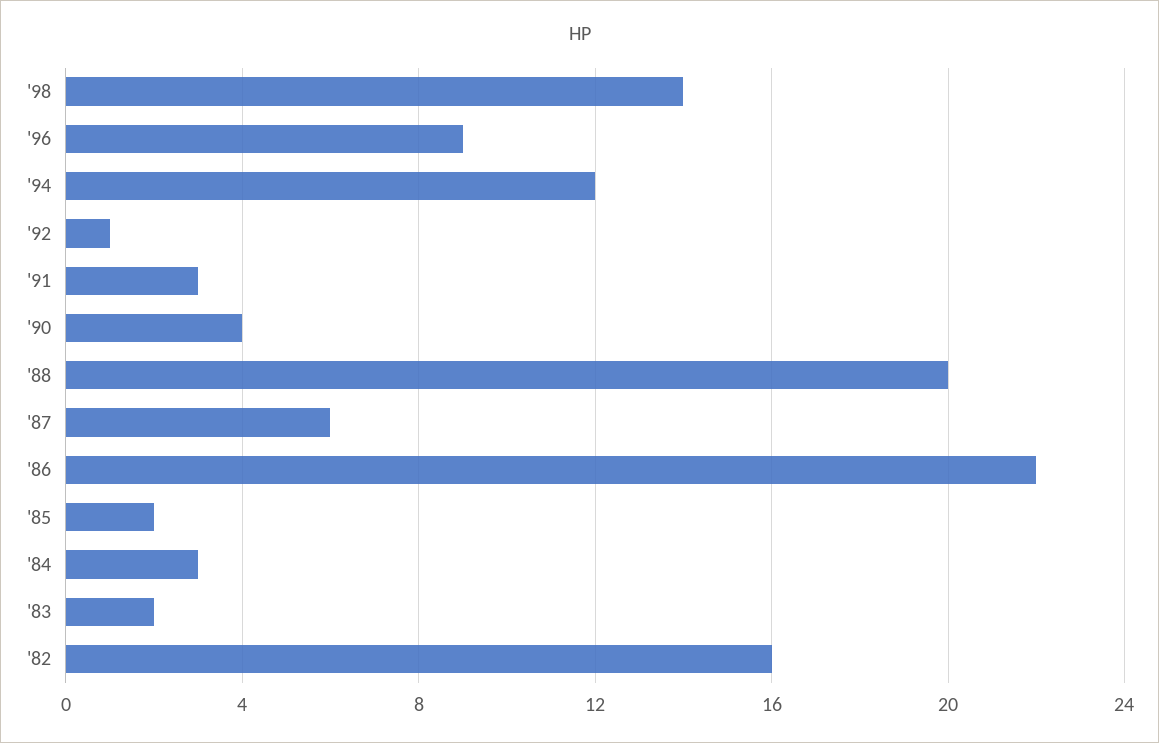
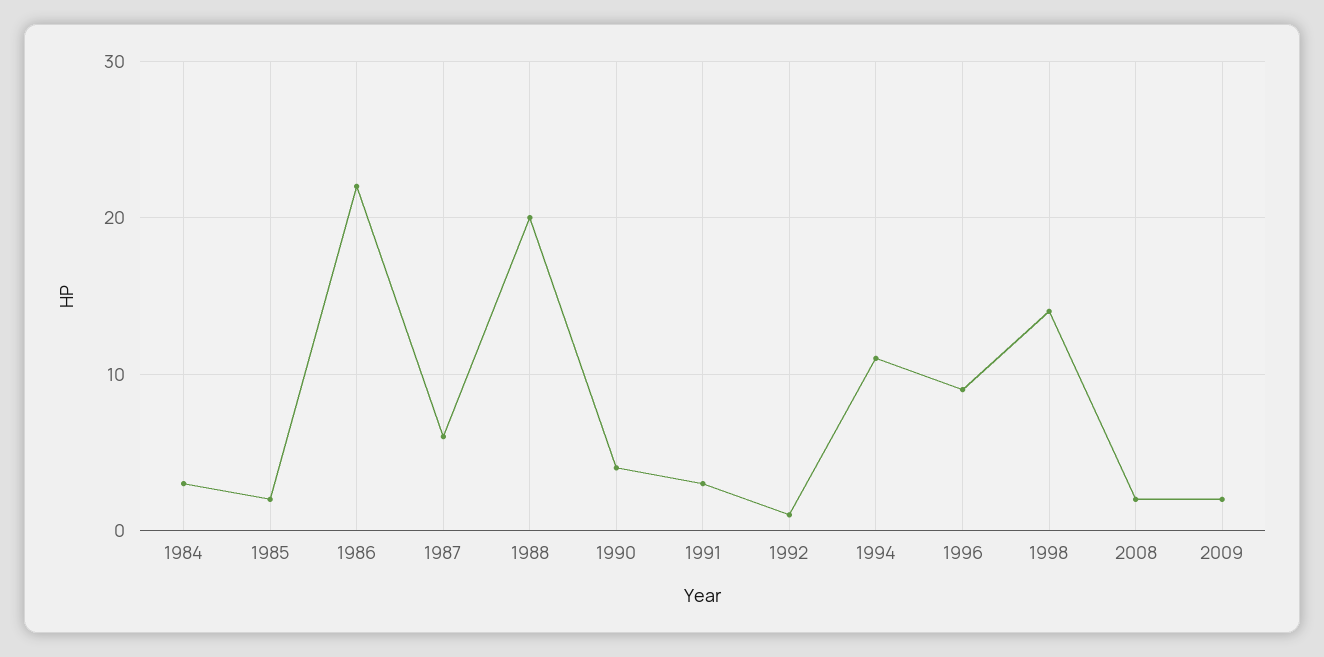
'94: 12 -> 11
'83: 2 -> none
'82: 16 -> none
2008: none -> 2
2009: none -> 2

